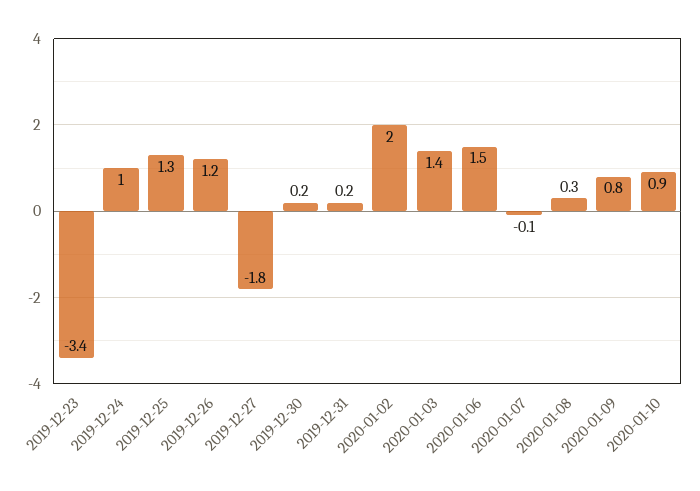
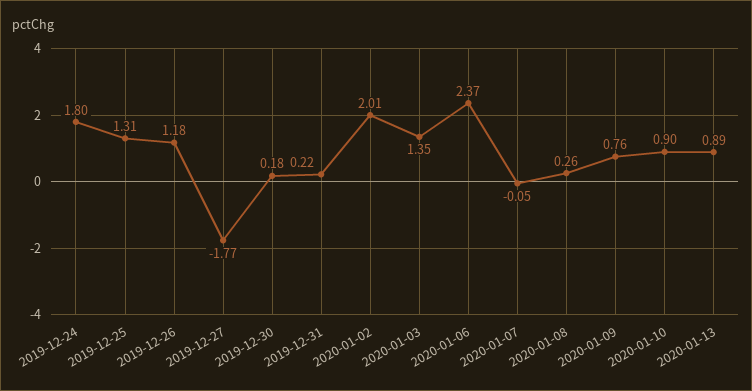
2019-12-23: -3.4 -> none
2019-12-24: 1 -> 1.8
2020-01-06: 1.5 -> 2.37
2020-01-13: none -> 0.89

